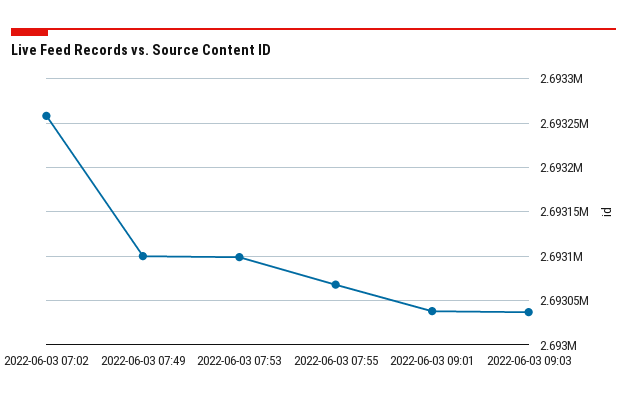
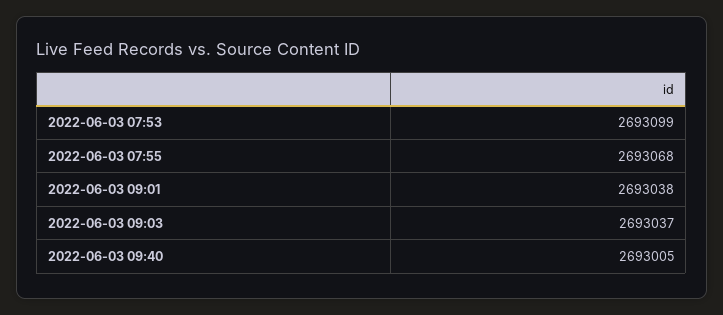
2022-06-03 07:02: 2693260 -> none
2022-06-03 07:49: 2693100 -> none
2022-06-03 09:40: none -> 2693005

